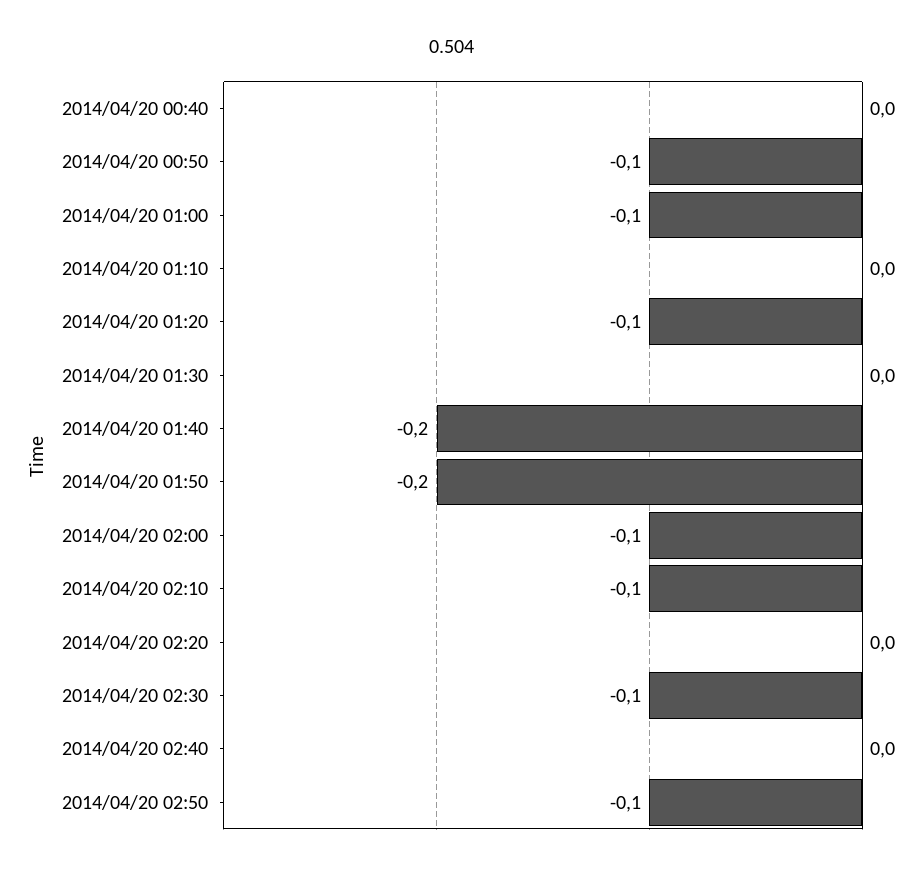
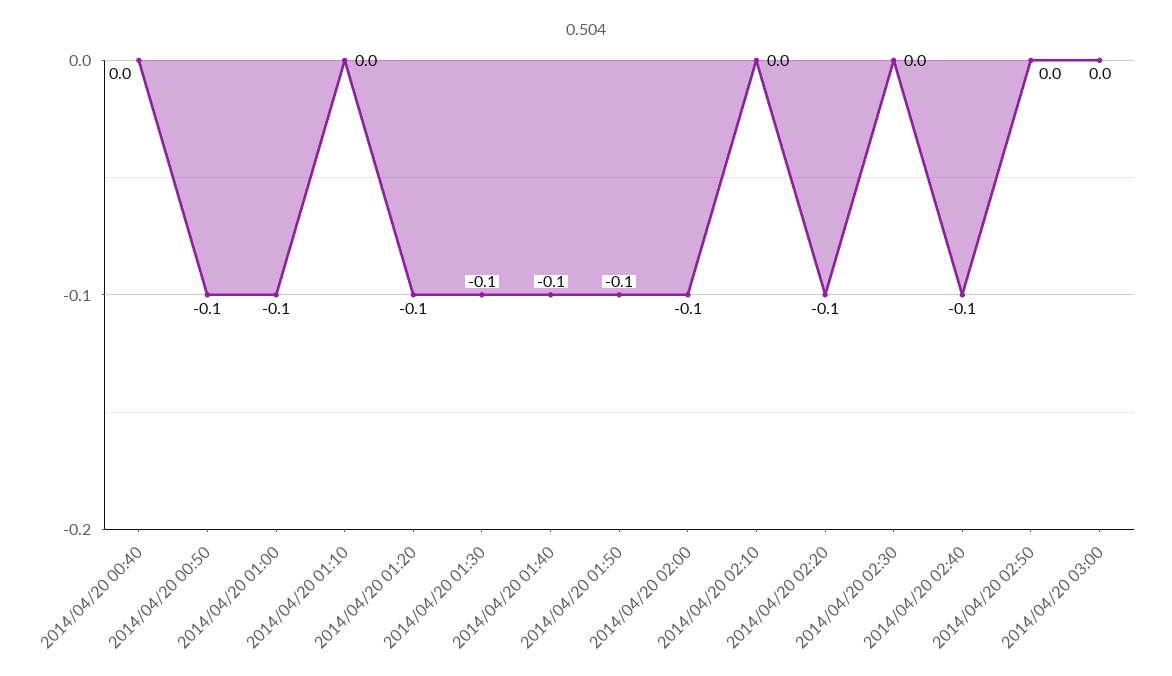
2014/04/20 01:30: 0 -> -0.1
2014/04/20 01:40: -0.2 -> -0.1
2014/04/20 01:50: -0.2 -> -0.1
2014/04/20 02:10: -0.1 -> 0
2014/04/20 02:20: 0 -> -0.1
2014/04/20 02:30: -0.1 -> 0
2014/04/20 02:40: 0 -> -0.1
2014/04/20 02:50: -0.1 -> 0
2014/04/20 03:00: none -> 0

